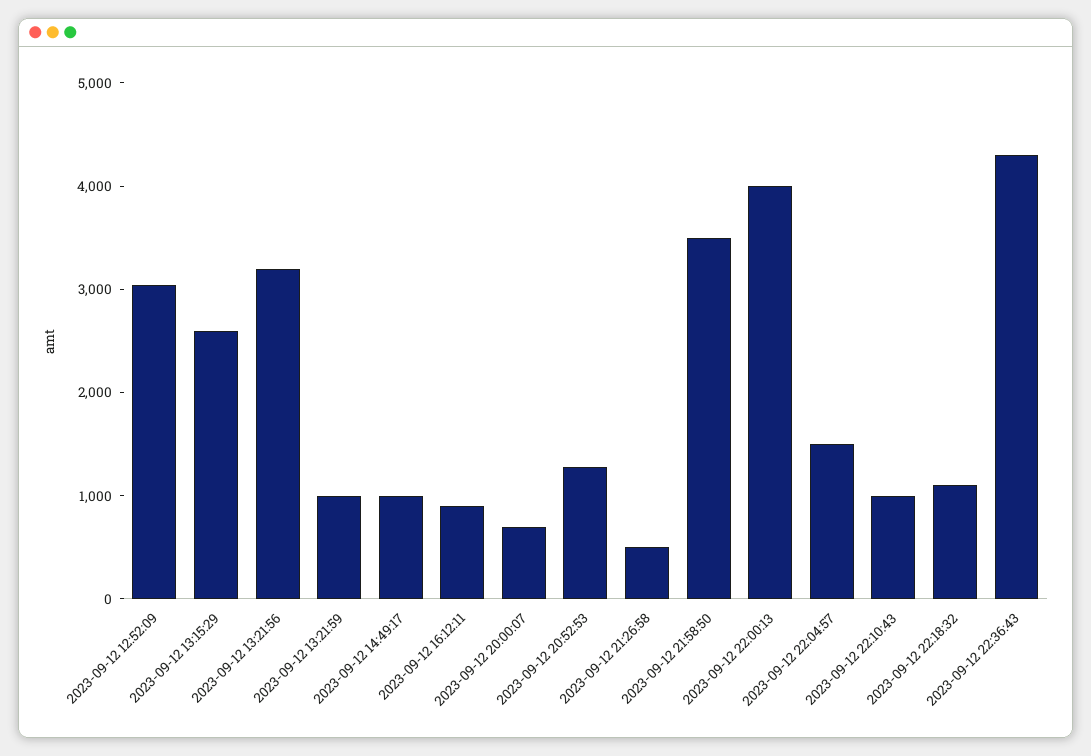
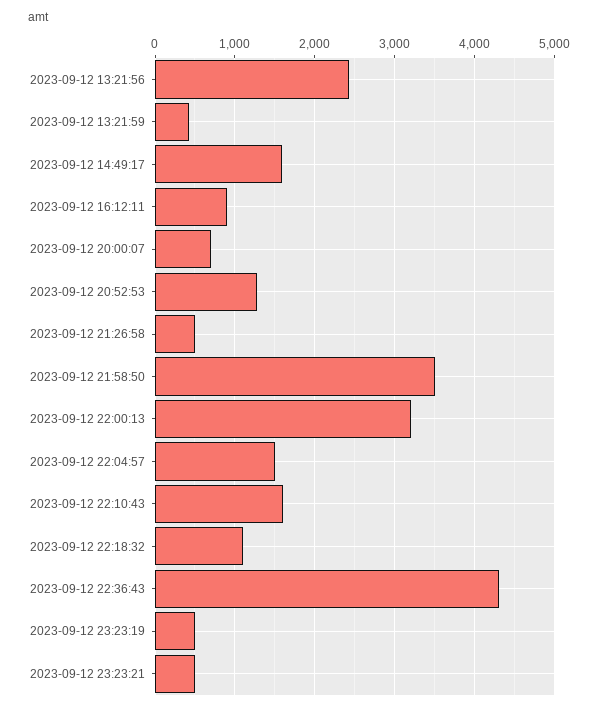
2023-09-12 12:52:09: 3000 -> none
2023-09-12 13:15:29: 2600 -> none
2023-09-12 13:21:56: 3200 -> 2400
2023-09-12 13:21:59: 1000 -> 400
2023-09-12 14:49:17: 1000 -> 1600
2023-09-12 22:00:13: 4000 -> 3200
2023-09-12 22:10:43: 1000 -> 1600
2023-09-12 23:23:19: none -> 500
2023-09-12 23:23:21: none -> 500

